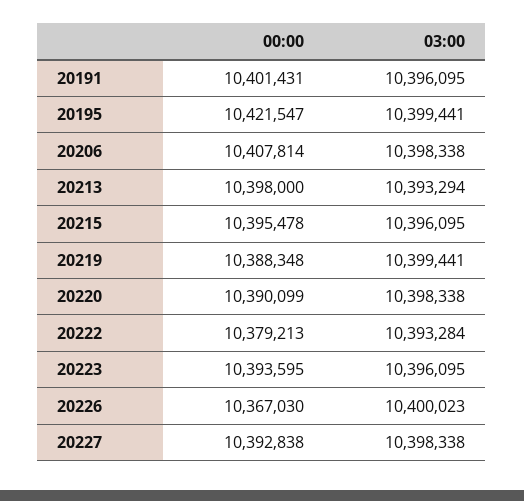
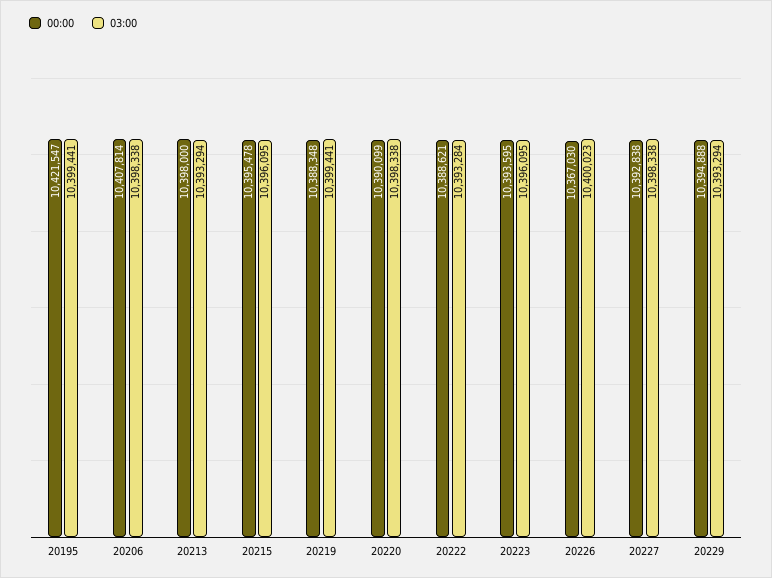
00:00, 20191: 10401431 -> none
03:00, 20191: 10396095 -> none
00:00, 20222: 10379213 -> 10388621
00:00, 20229: none -> 10394888
03:00, 20229: none -> 10393294

